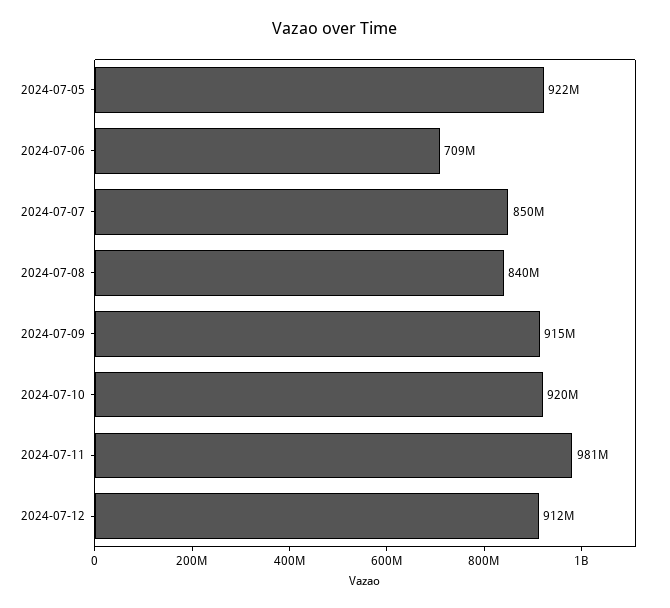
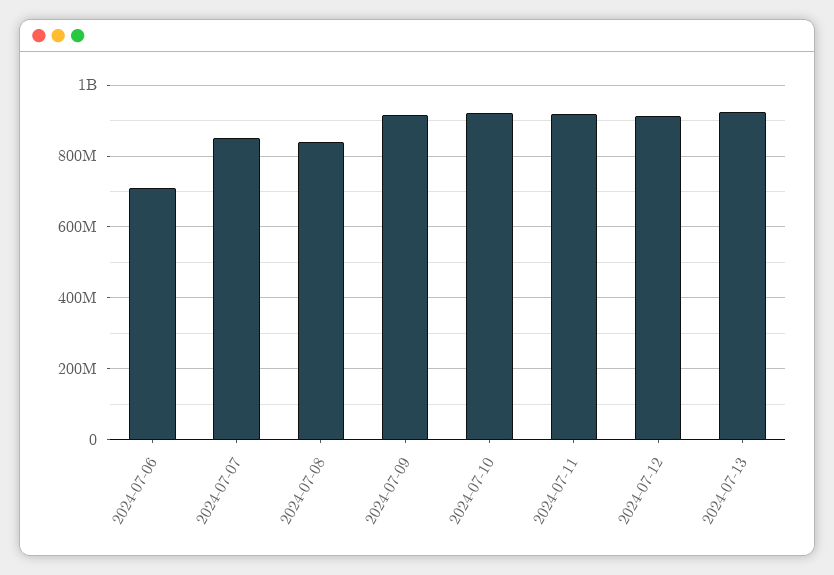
2024-07-05: 922000000 -> none
2024-07-11: 981000000 -> 920000000
2024-07-13: none -> 920000000

